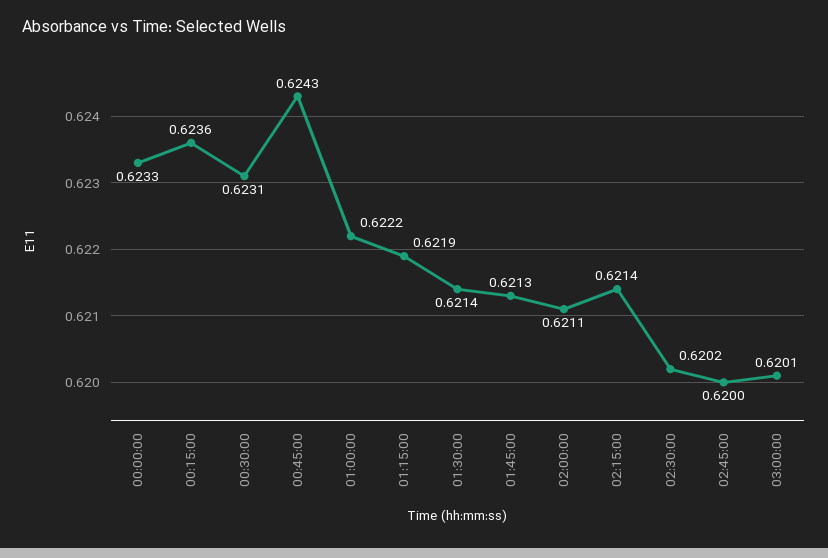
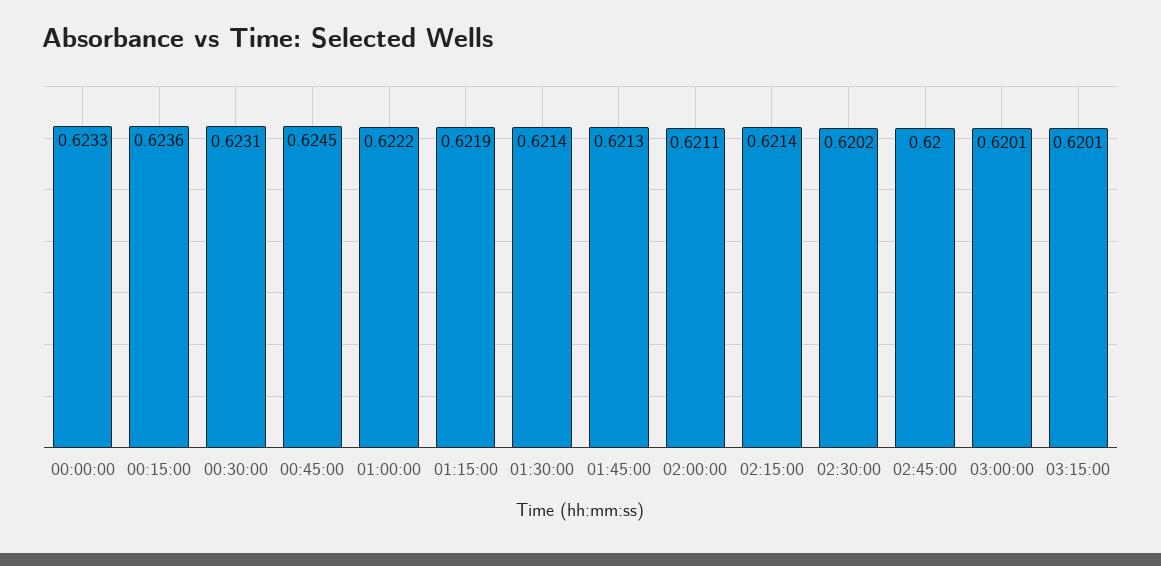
00:45:00: 0.6243 -> 0.6245
03:15:00: none -> 0.6201

